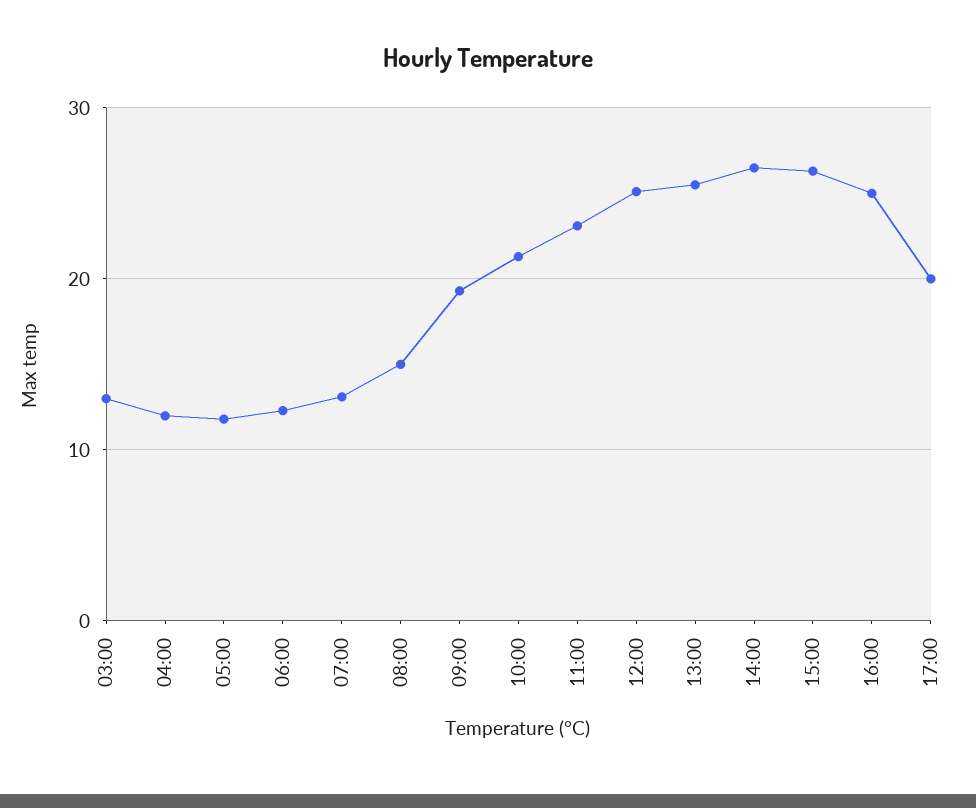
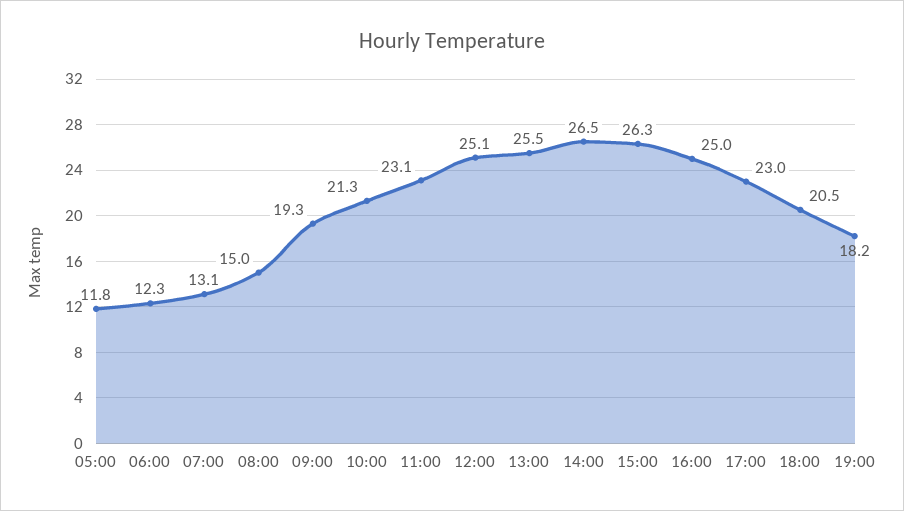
03:00: 13 -> none
04:00: 12 -> none
17:00: 20 -> 23
18:00: none -> 20.5
19:00: none -> 18.2

